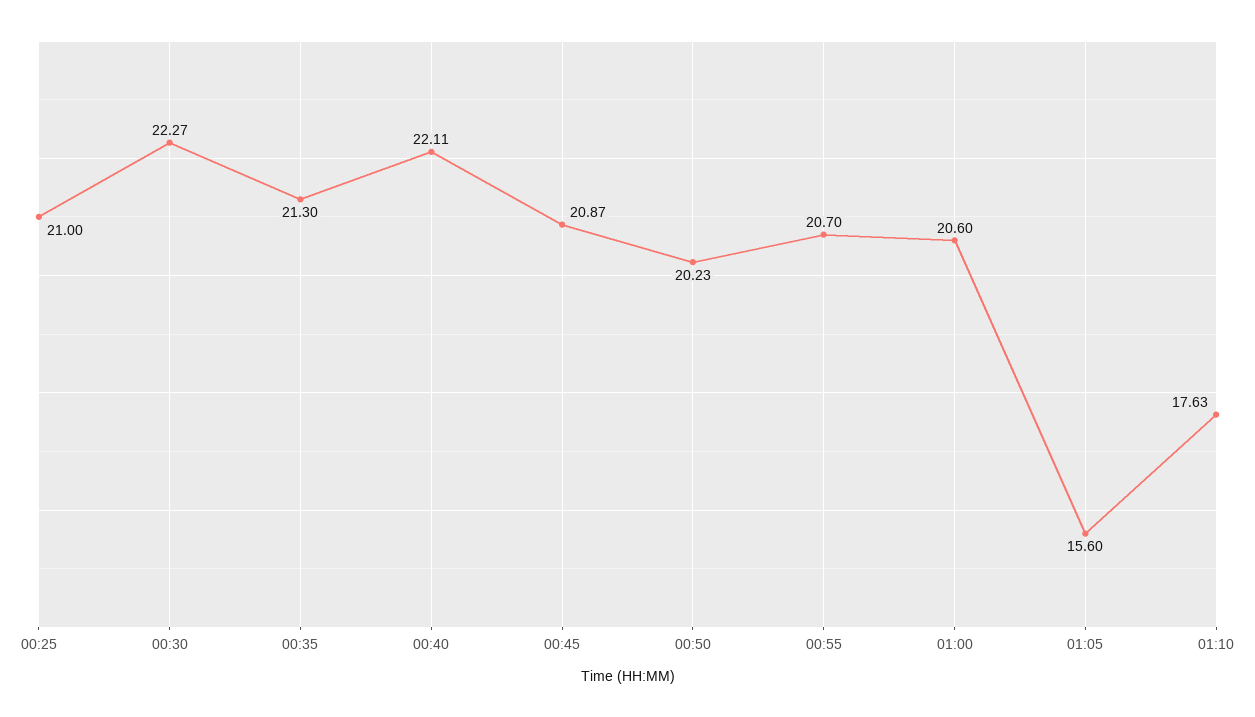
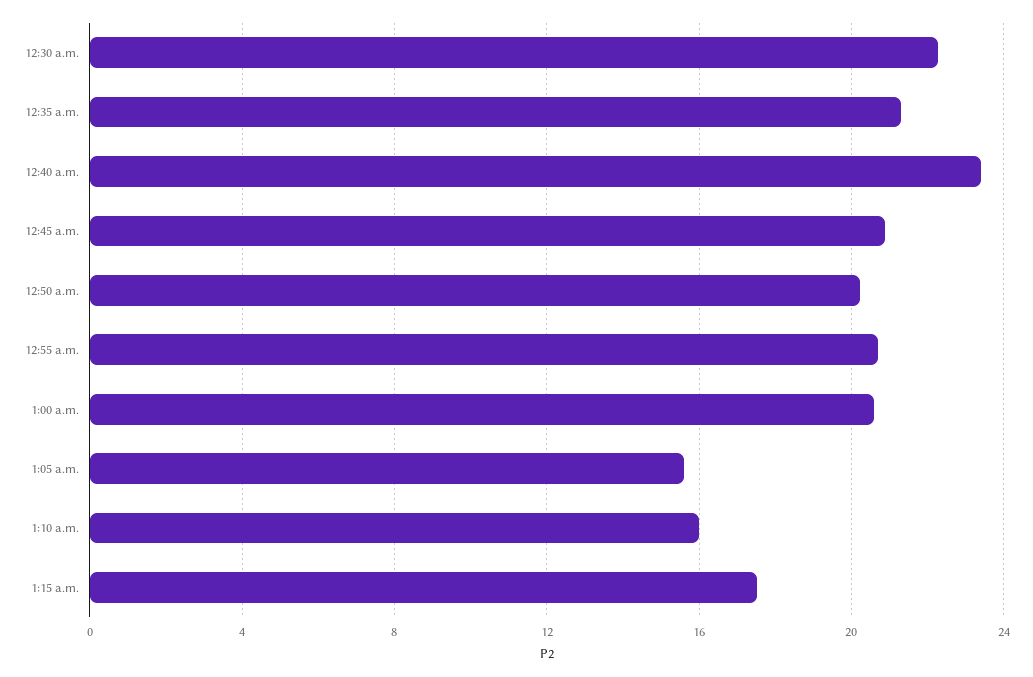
00:25: 21 -> none
00:40: 22.11 -> 23.5
01:10: 17.63 -> 16
1:15 a.m.: none -> 17.5

